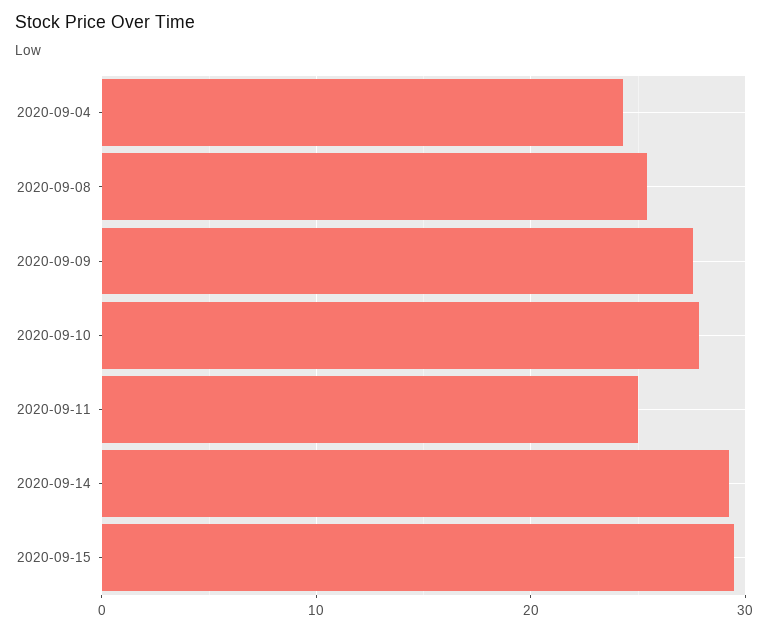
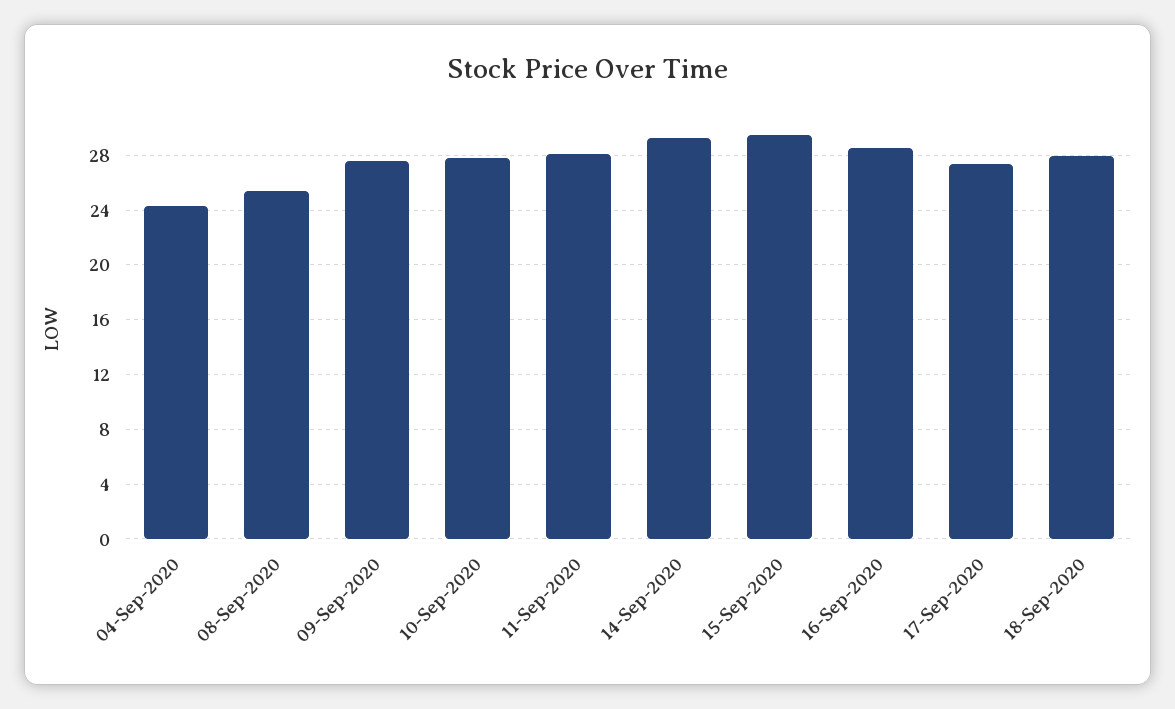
2020-09-11: 25 -> 28
16-Sep-2020: none -> 28.5
17-Sep-2020: none -> 27.5
18-Sep-2020: none -> 28

